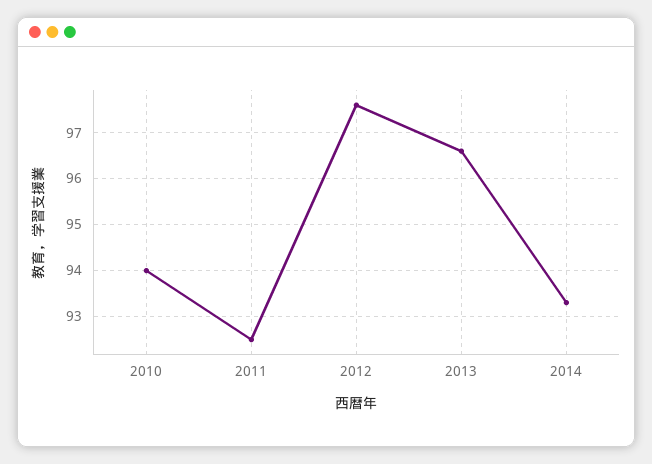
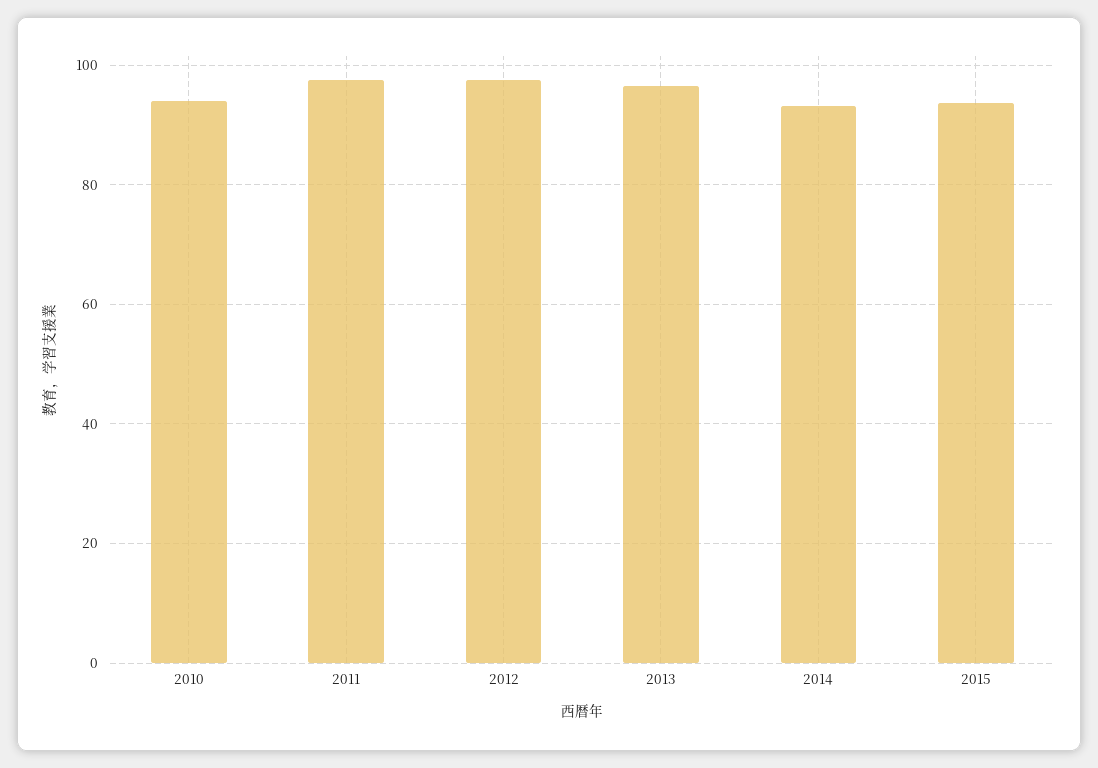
2011: 92.5 -> 98
2015: none -> 94

